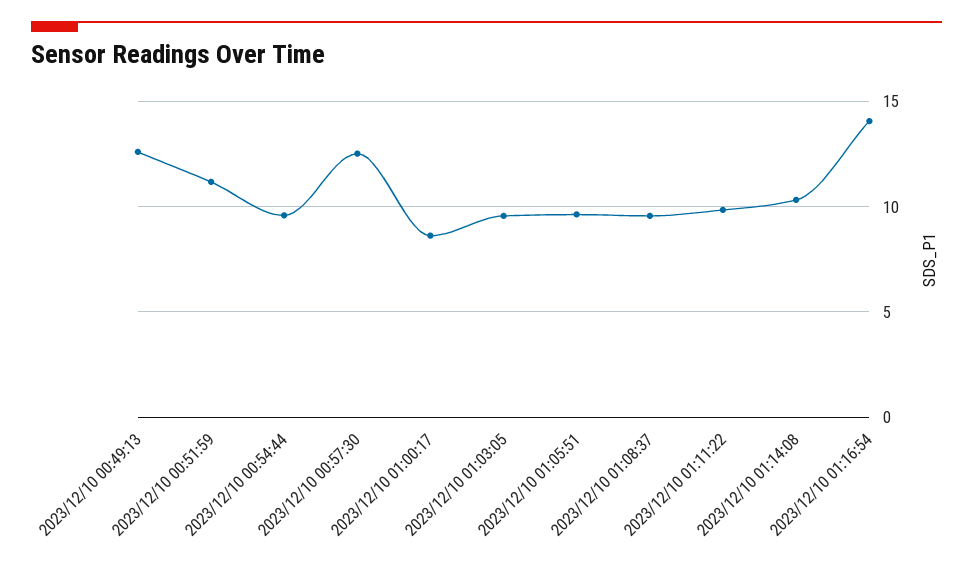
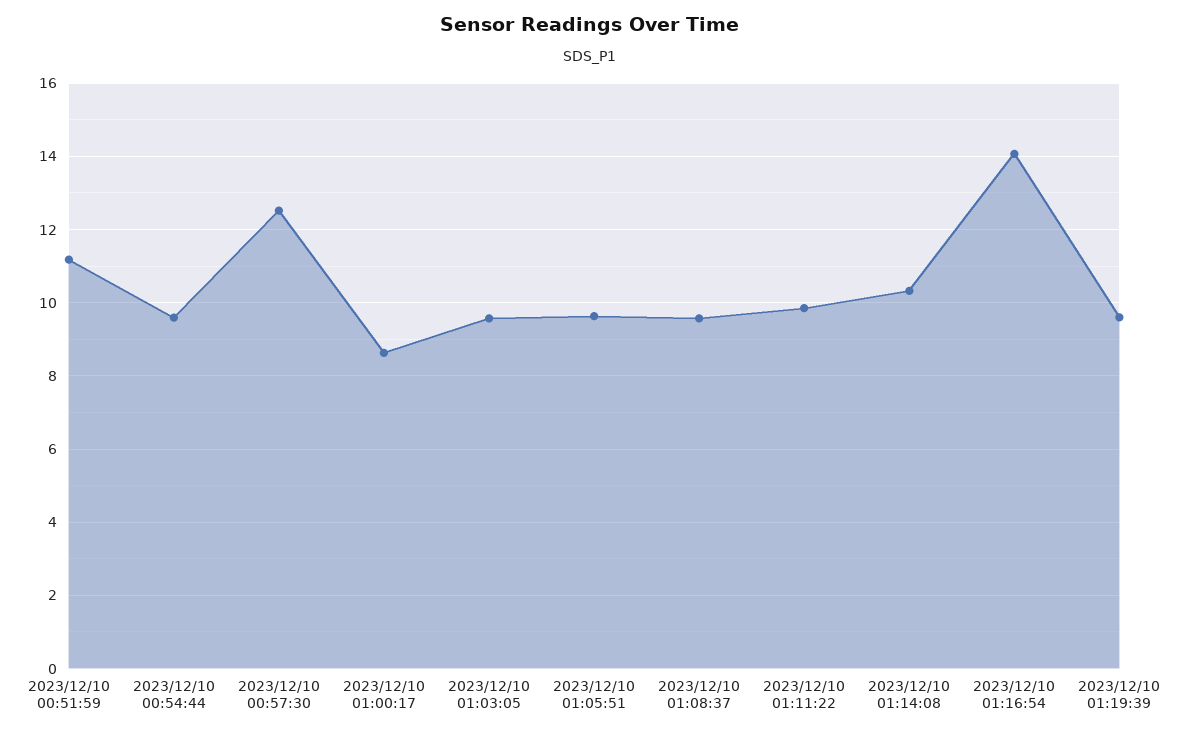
2023/12/10 00:49:13: 12.5 -> none
2023/12/10 01:19:39: none -> 9.6

